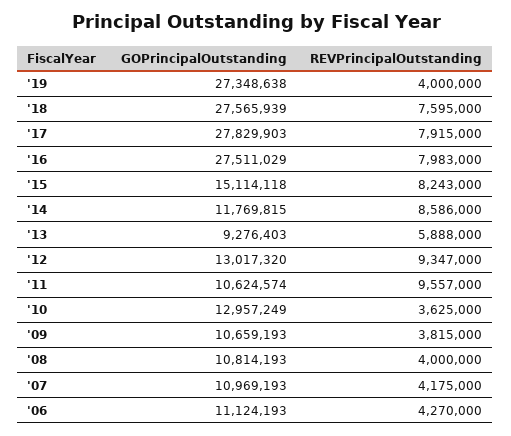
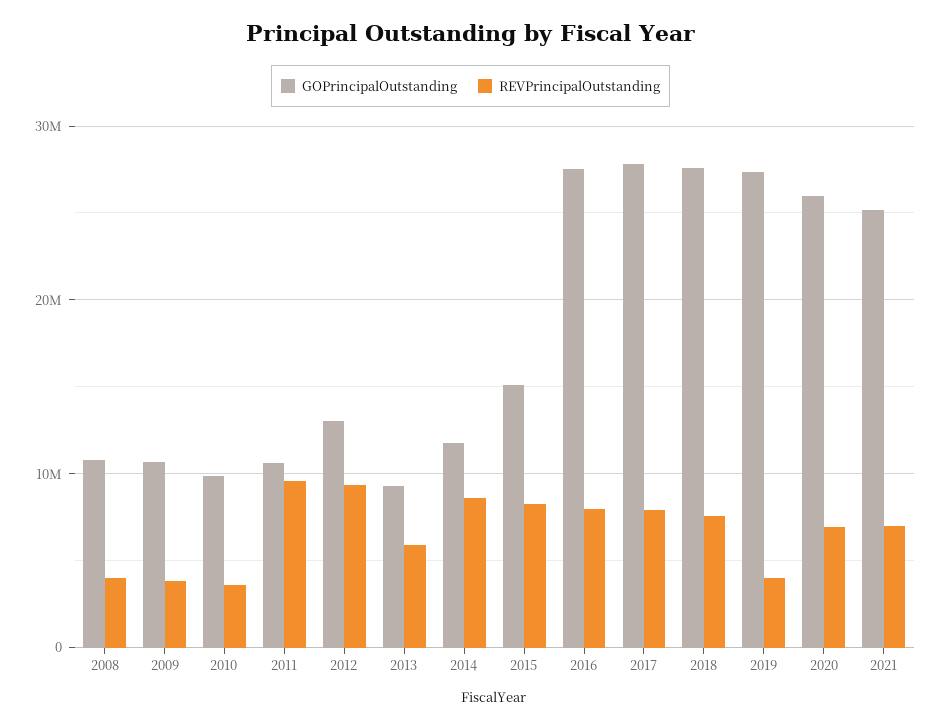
GOPrincipalOutstanding, '10: 12957249 -> 10000000
GOPrincipalOutstanding, '07: 10969193 -> none
REVPrincipalOutstanding, '07: 4175000 -> none
GOPrincipalOutstanding, '06: 11124193 -> none
REVPrincipalOutstanding, '06: 4270000 -> none
GOPrincipalOutstanding, 2020: none -> 26000000
REVPrincipalOutstanding, 2020: none -> 7000000
GOPrincipalOutstanding, 2021: none -> 25000000
REVPrincipalOutstanding, 2021: none -> 7000000

